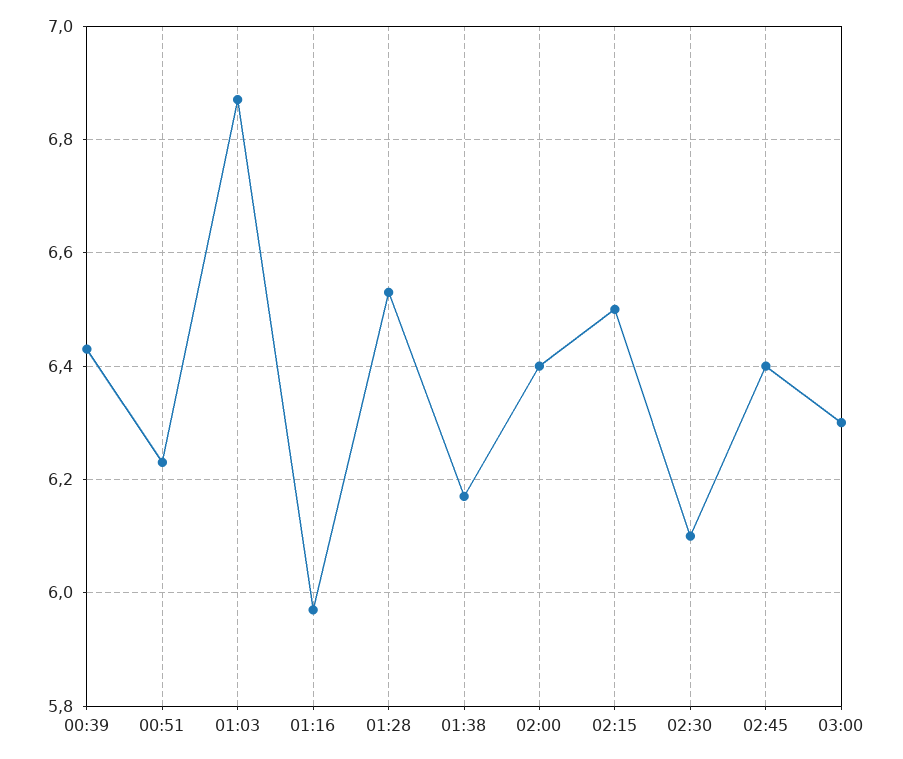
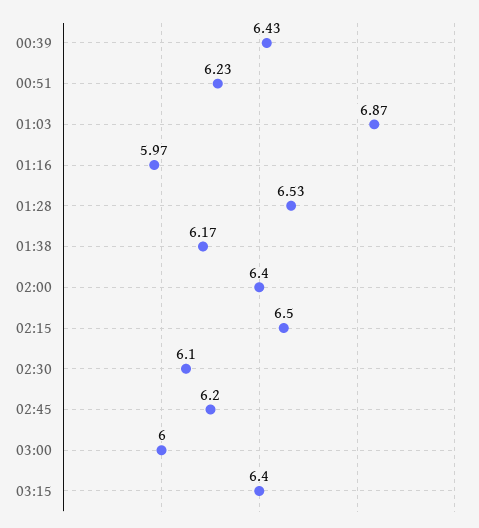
02:45: 6.4 -> 6.2
03:00: 6.3 -> 6
03:15: none -> 6.4

